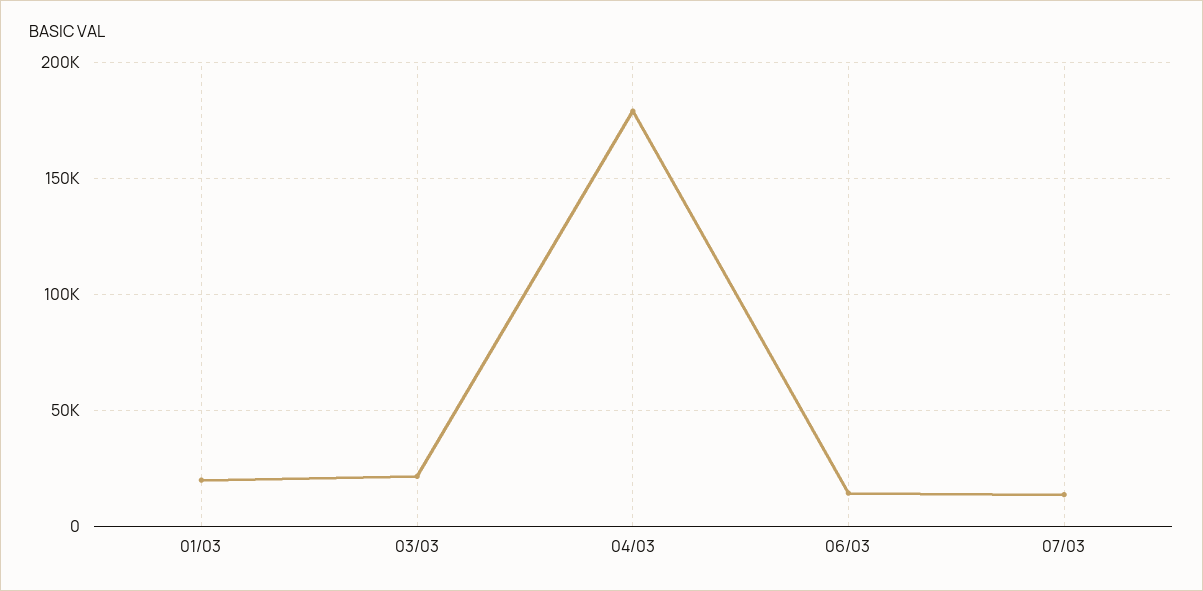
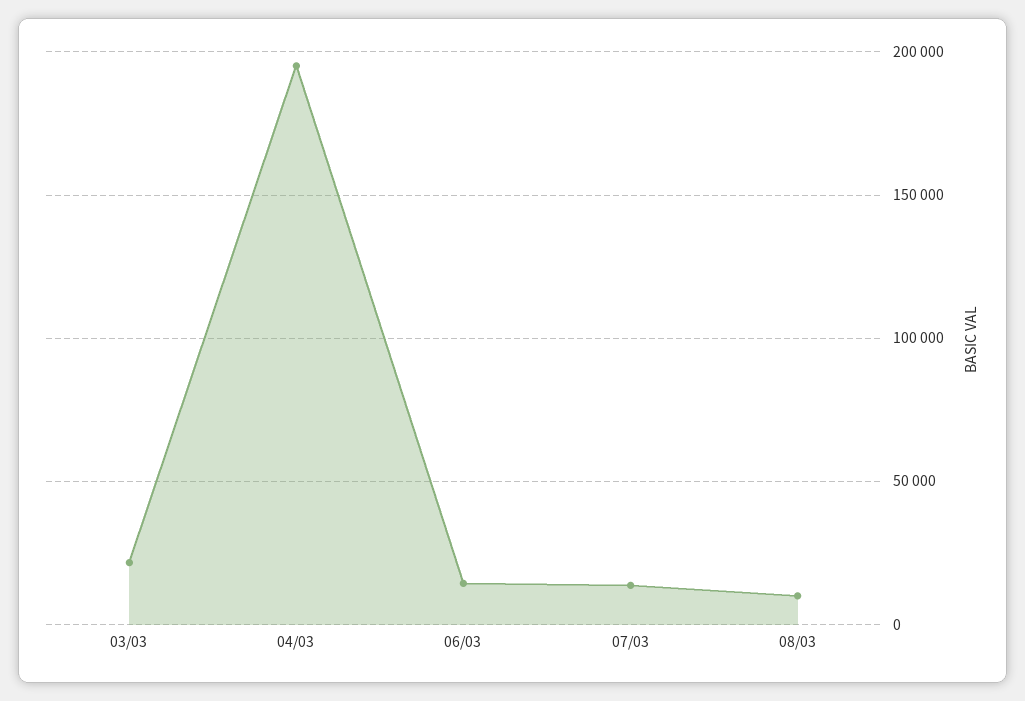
01/03: 20000 -> none
04/03: 180000 -> 195000
08/03: none -> 10000

